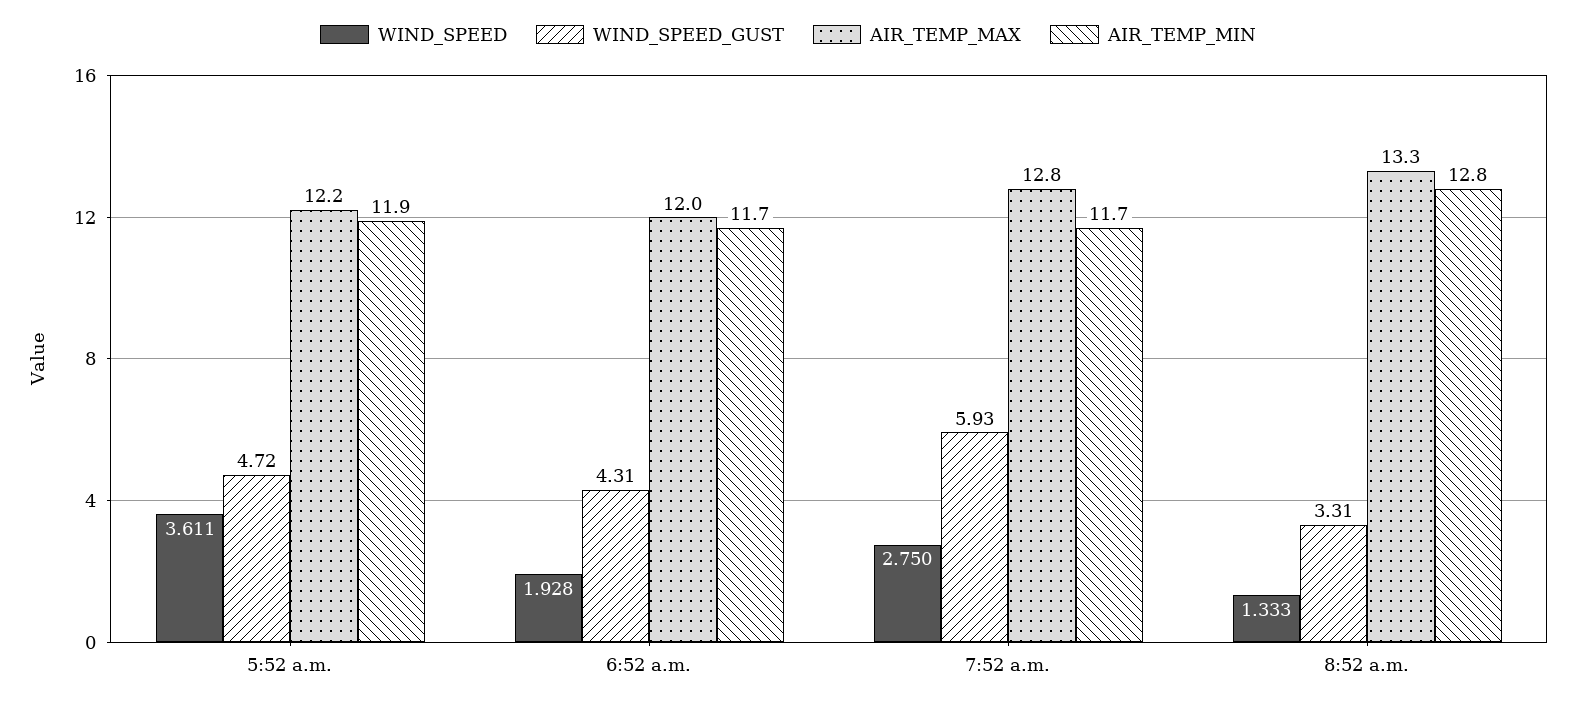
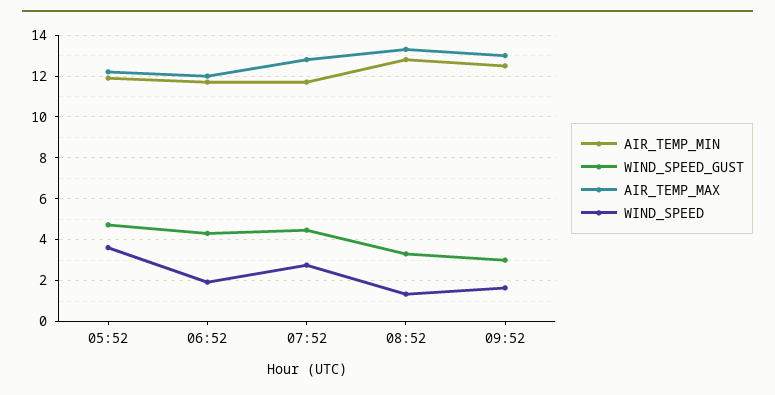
WIND_SPEED_GUST, 7:52 a.m.: 5.93 -> 4.5
AIR_TEMP_MIN, 09:52: none -> 12.5
WIND_SPEED_GUST, 09:52: none -> 3
AIR_TEMP_MAX, 09:52: none -> 13
WIND_SPEED, 09:52: none -> 1.5

